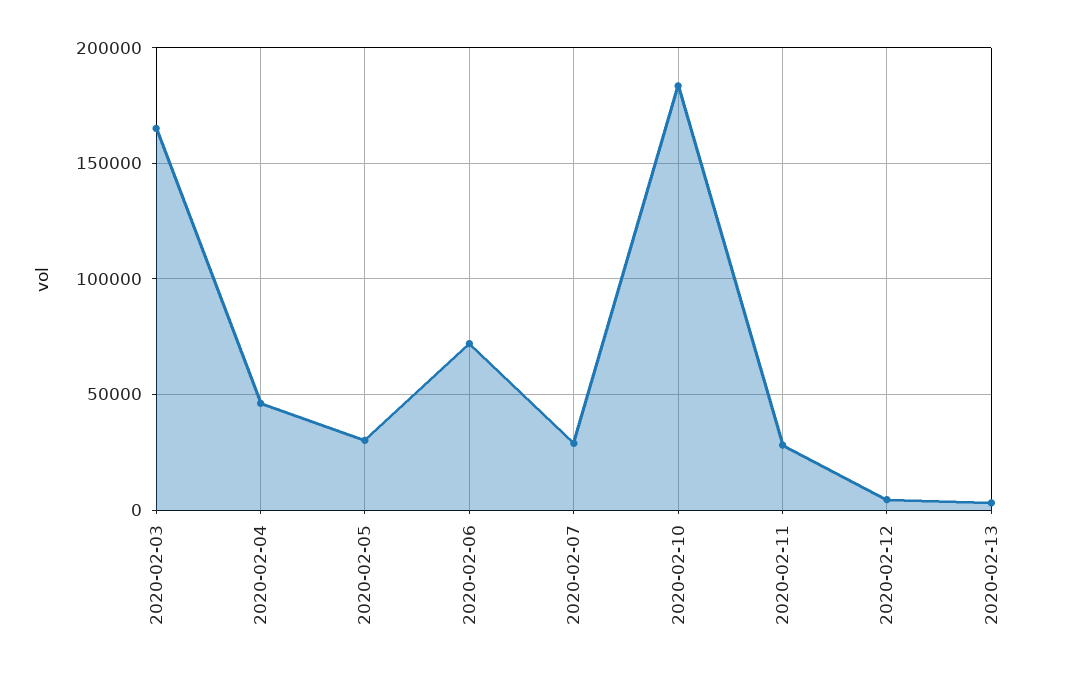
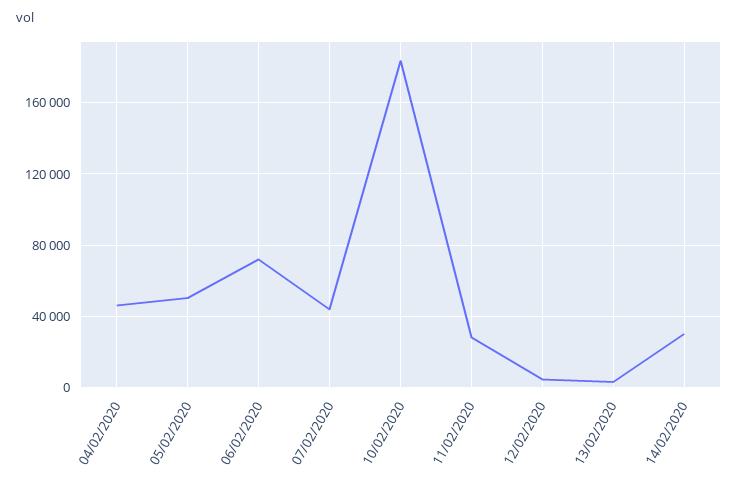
2020-02-03: 165000 -> none
2020-02-05: 30000 -> 50000
2020-02-07: 30000 -> 45000
14/02/2020: none -> 30000

